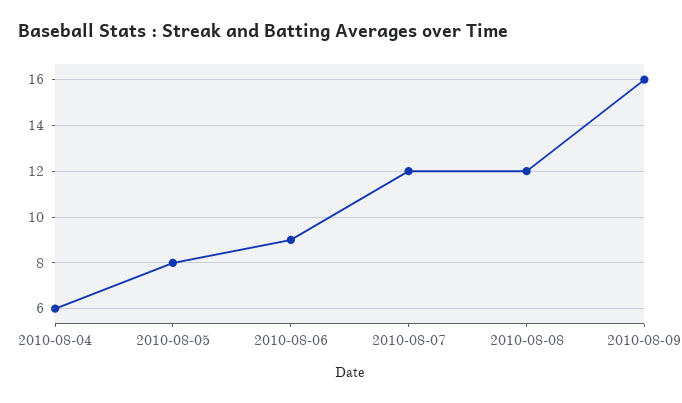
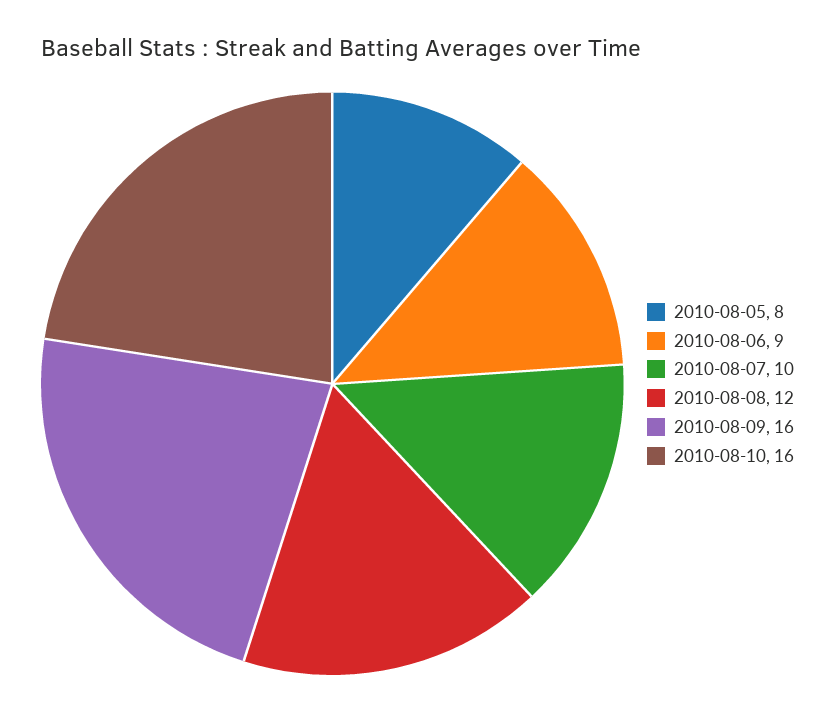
2010-08-04: 6 -> none
2010-08-07: 12 -> 10
2010-08-10: none -> 16

